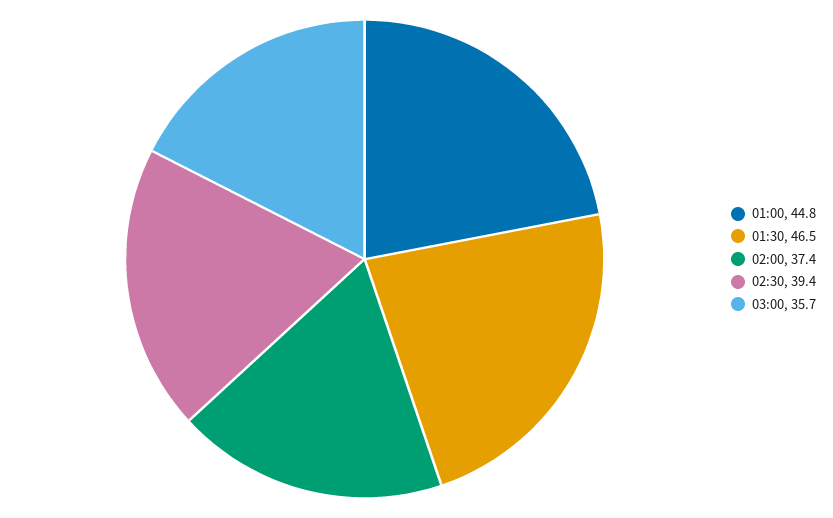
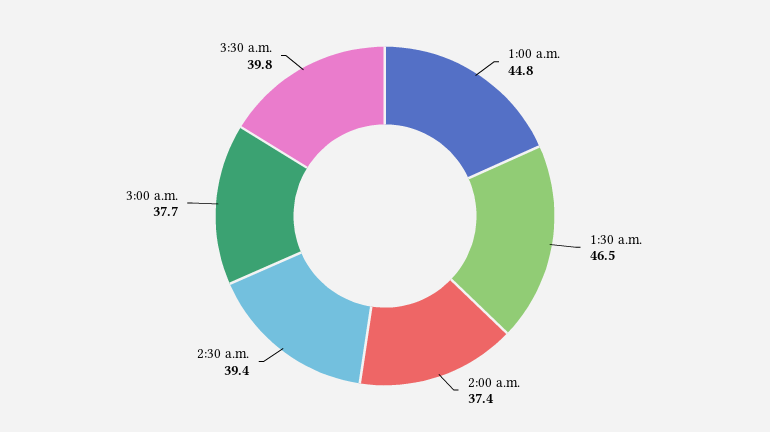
03:00: 35.7 -> 37.7
3:30 a.m.: none -> 39.8

